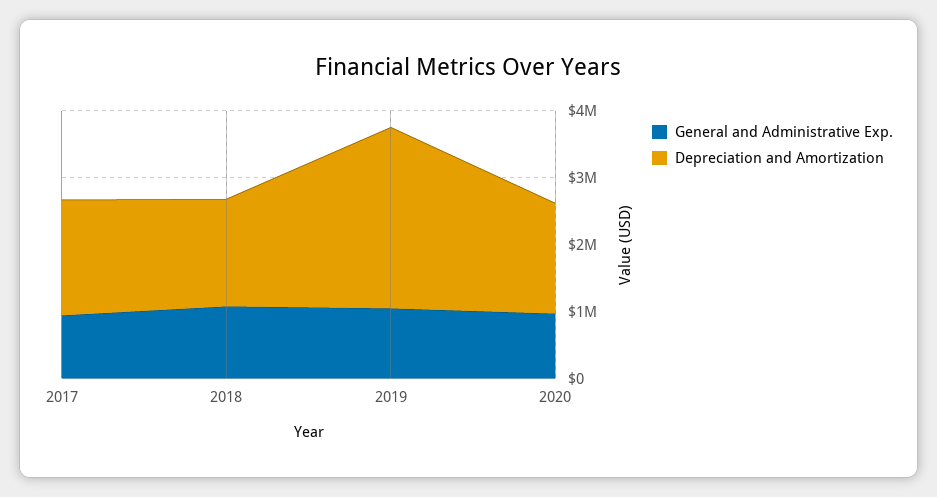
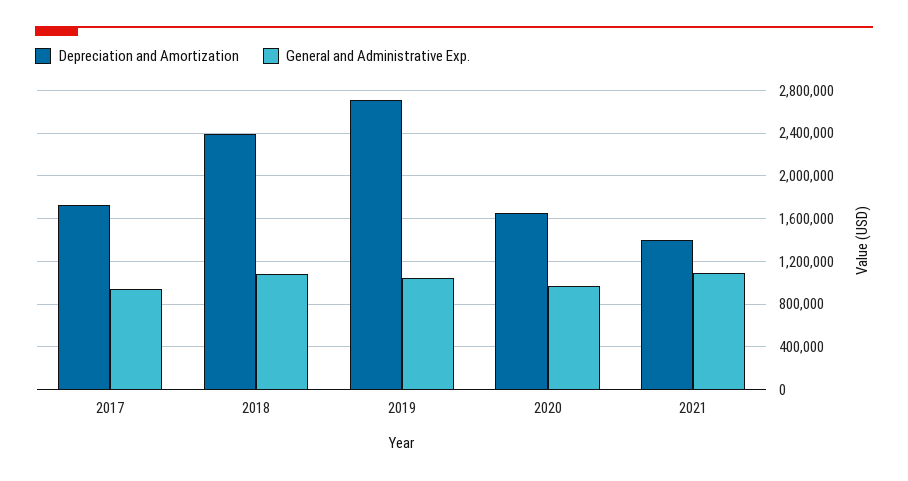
Depreciation and Amortization, 2018: 1600000 -> 2400000
Depreciation and Amortization, 2021: none -> 1400000
General and Administrative Exp., 2021: none -> 1100000

